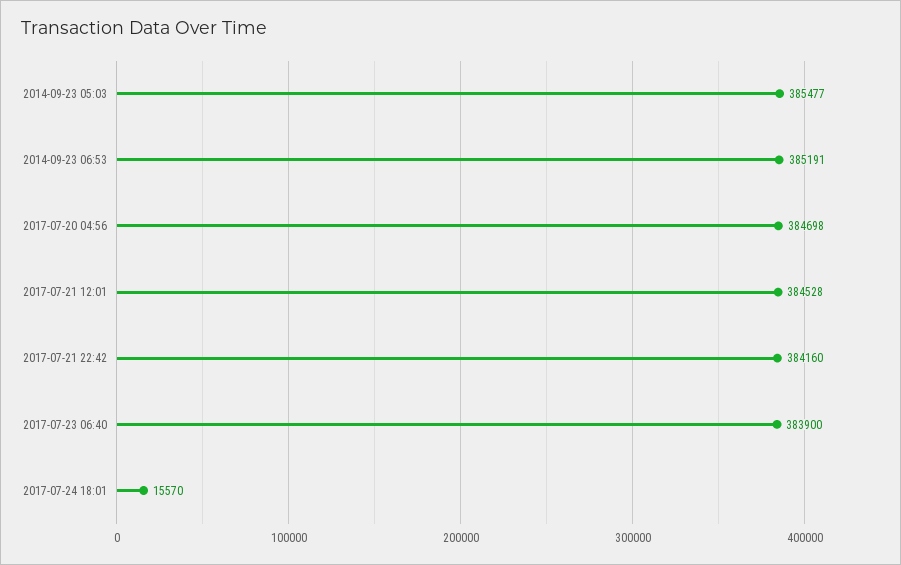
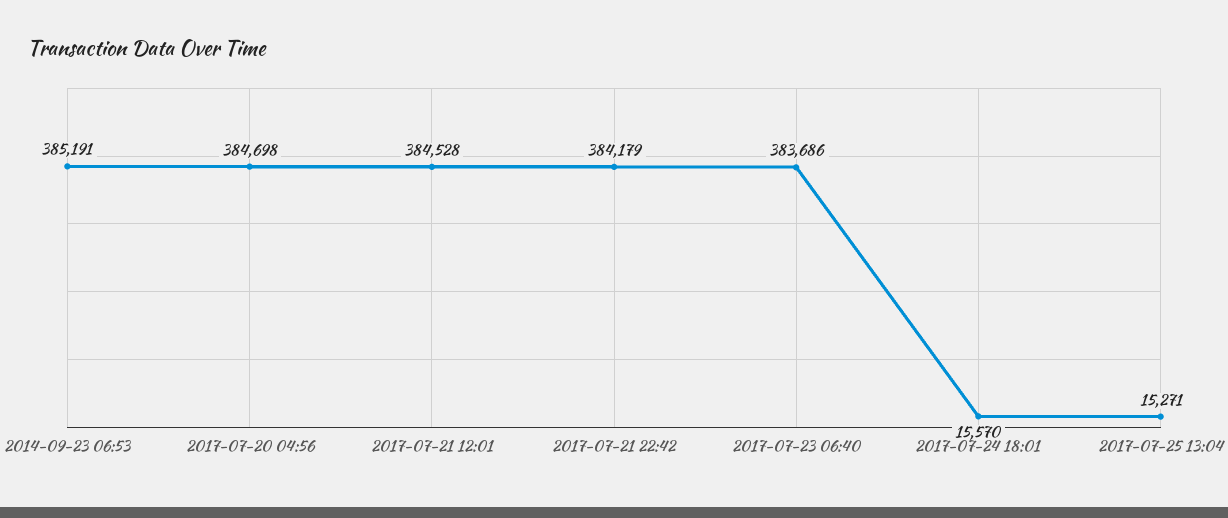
2014-09-23 05:03: 385477 -> none
2017-07-21 22:42: 384160 -> 384179
2017-07-23 06:40: 383900 -> 383686
2017-07-25 13:04: none -> 15271

